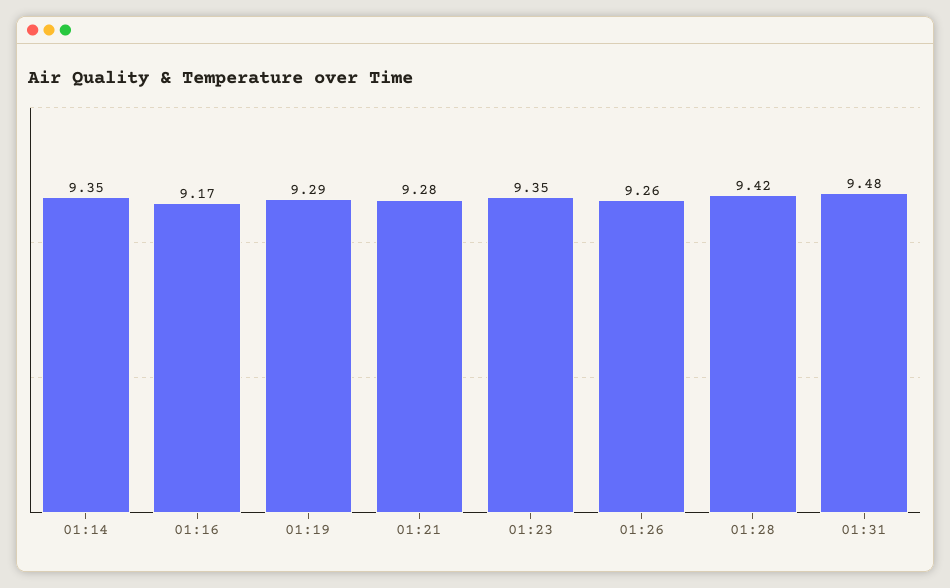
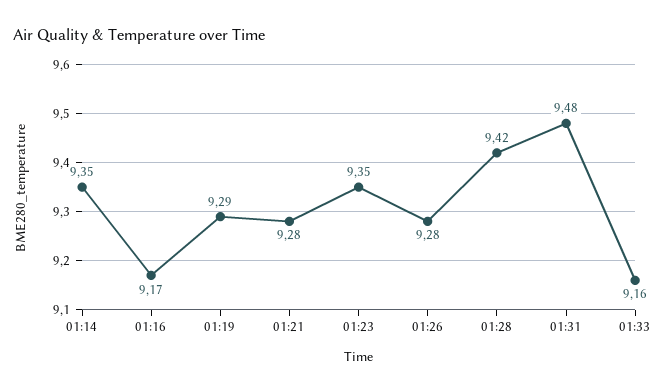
01:26: 9.26 -> 9.28
01:33: none -> 9.16

